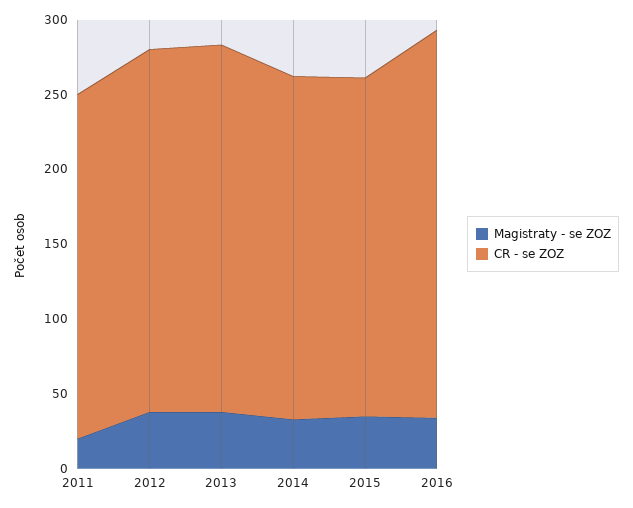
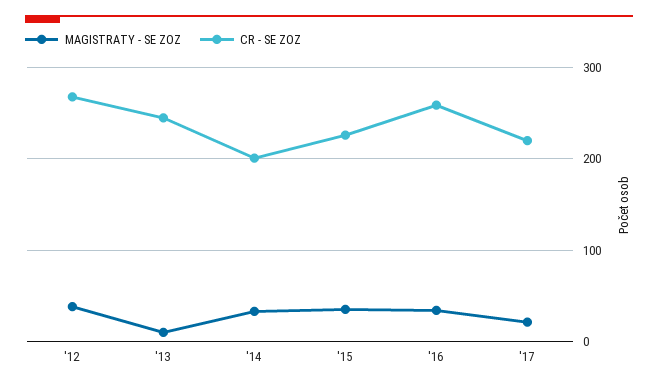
Magistraty - se ZOZ, 2011: 20 -> none
CR - se ZOZ, 2011: 230 -> none
CR - se ZOZ, 2012: 240 -> 270
Magistraty - se ZOZ, 2013: 40 -> 10
CR - se ZOZ, 2014: 230 -> 200
Magistraty - se ZOZ, '17: none -> 20
CR - se ZOZ, '17: none -> 220

